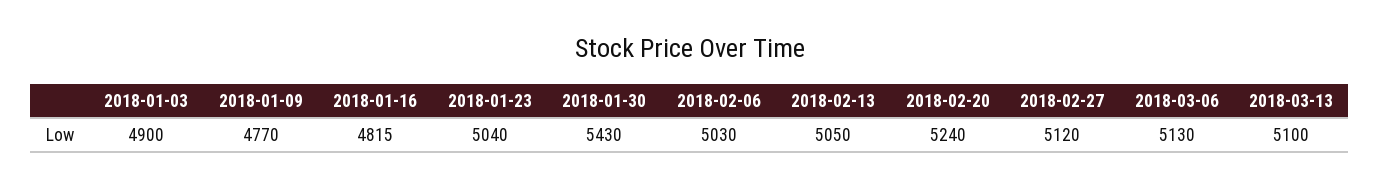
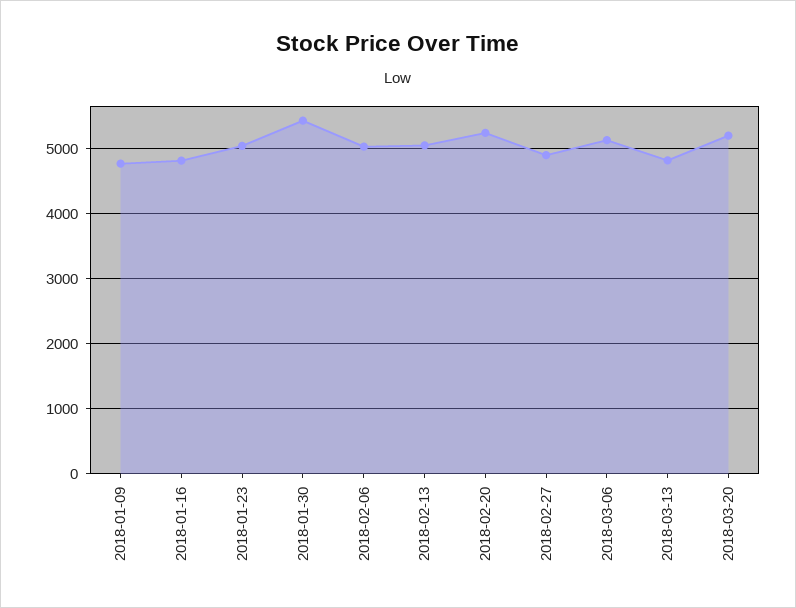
2018-01-03: 4900 -> none
2018-02-27: 5120 -> 4900
2018-03-13: 5100 -> 4800
2018-03-20: none -> 5200

